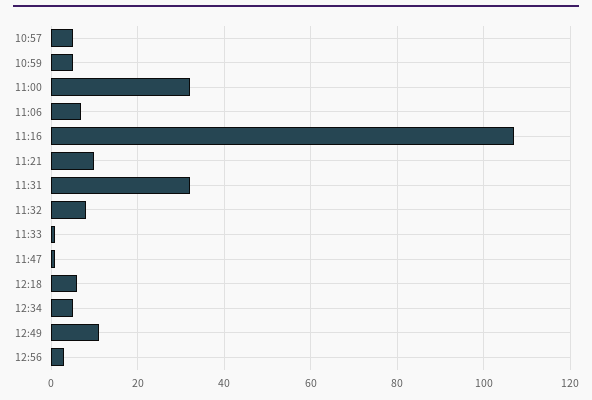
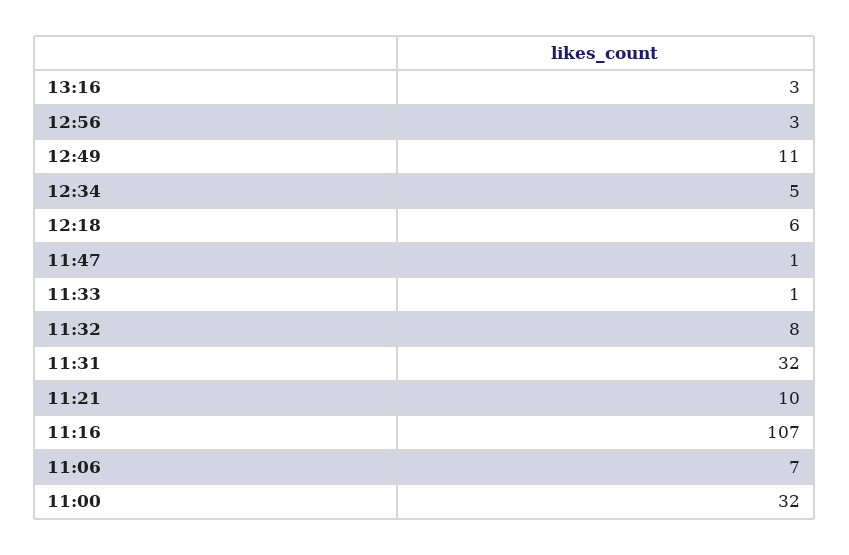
10:57: 5 -> none
10:59: 5 -> none
13:16: none -> 3

